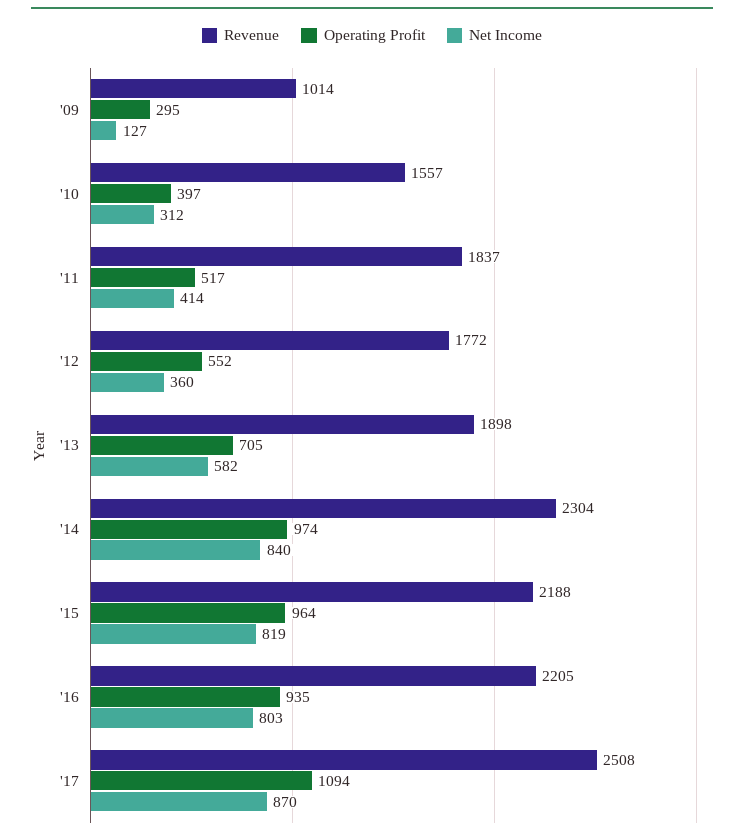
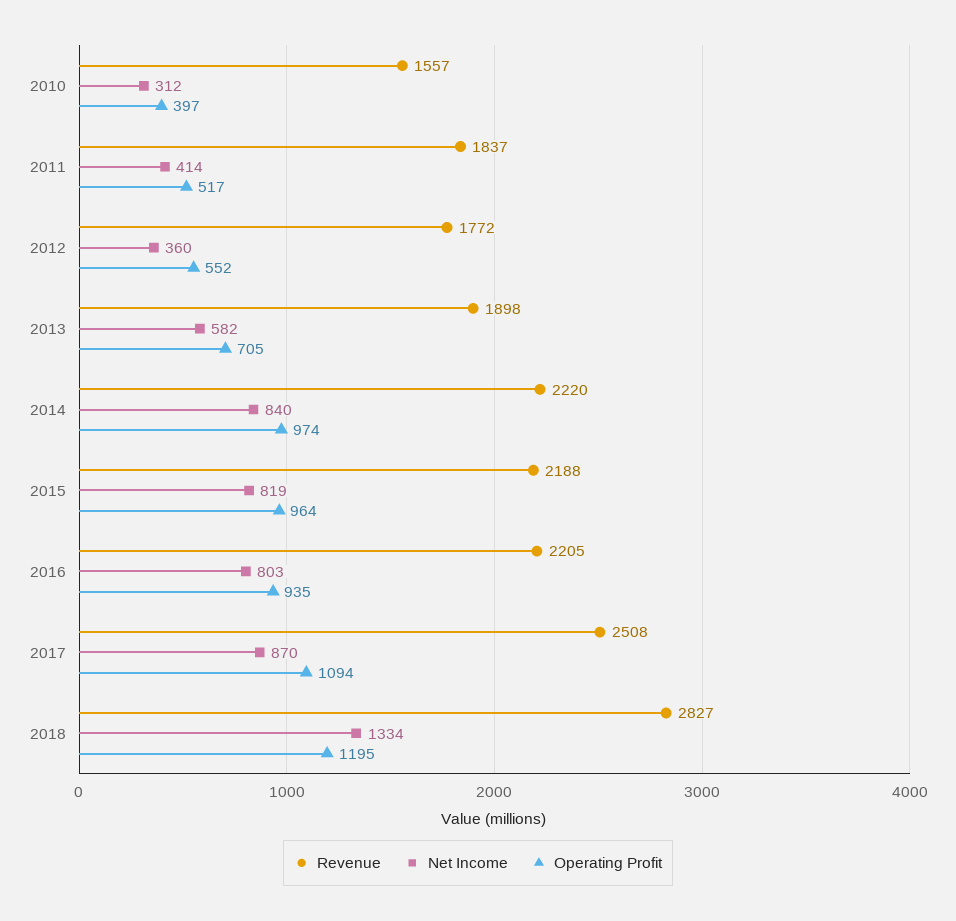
Revenue, '09: 1014 -> none
Operating Profit, '09: 295 -> none
Net Income, '09: 127 -> none
Revenue, '14: 2304 -> 2220
Revenue, 2018: none -> 2827
Net Income, 2018: none -> 1334
Operating Profit, 2018: none -> 1195

